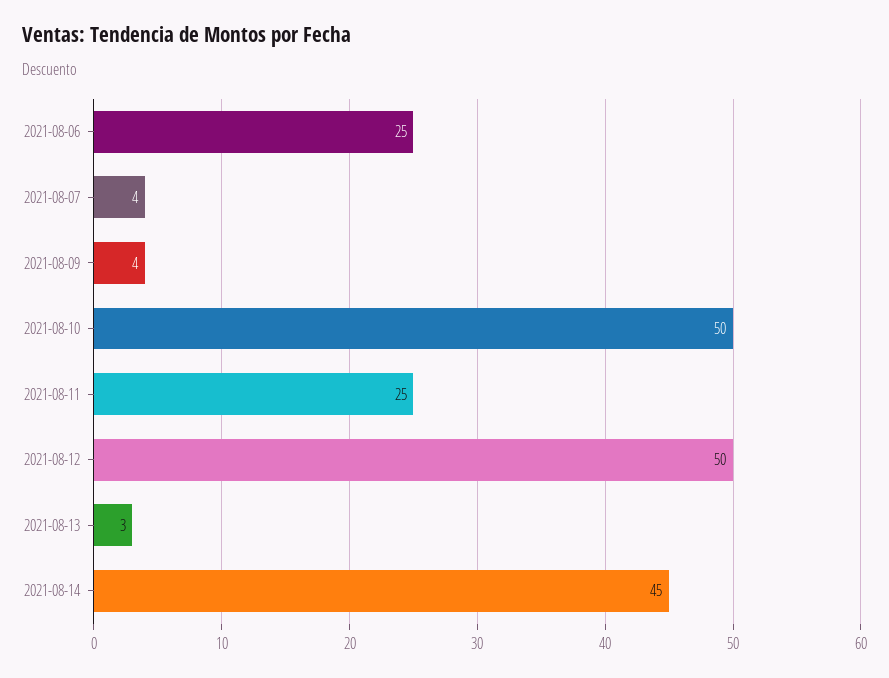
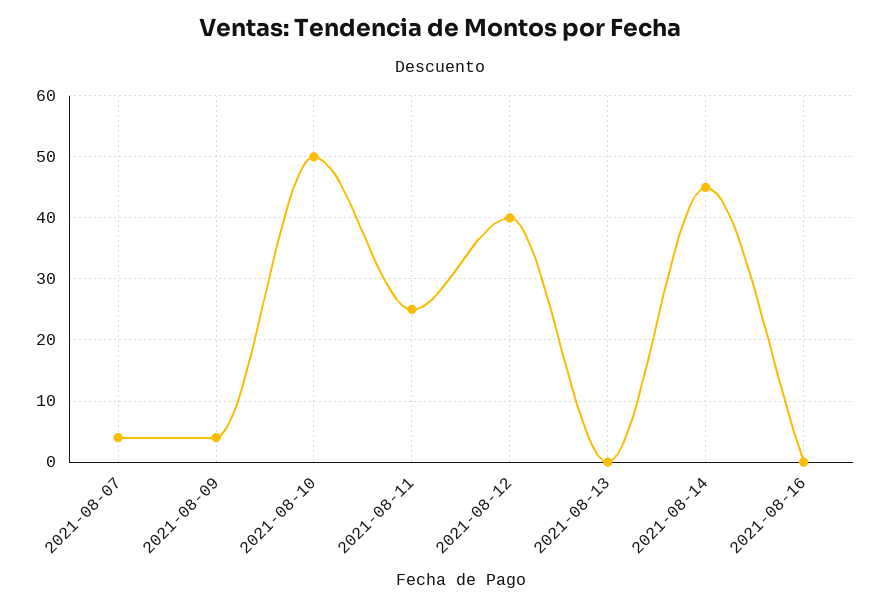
2021-08-06: 25 -> none
2021-08-12: 50 -> 40
2021-08-13: 3 -> 0
2021-08-16: none -> 0

